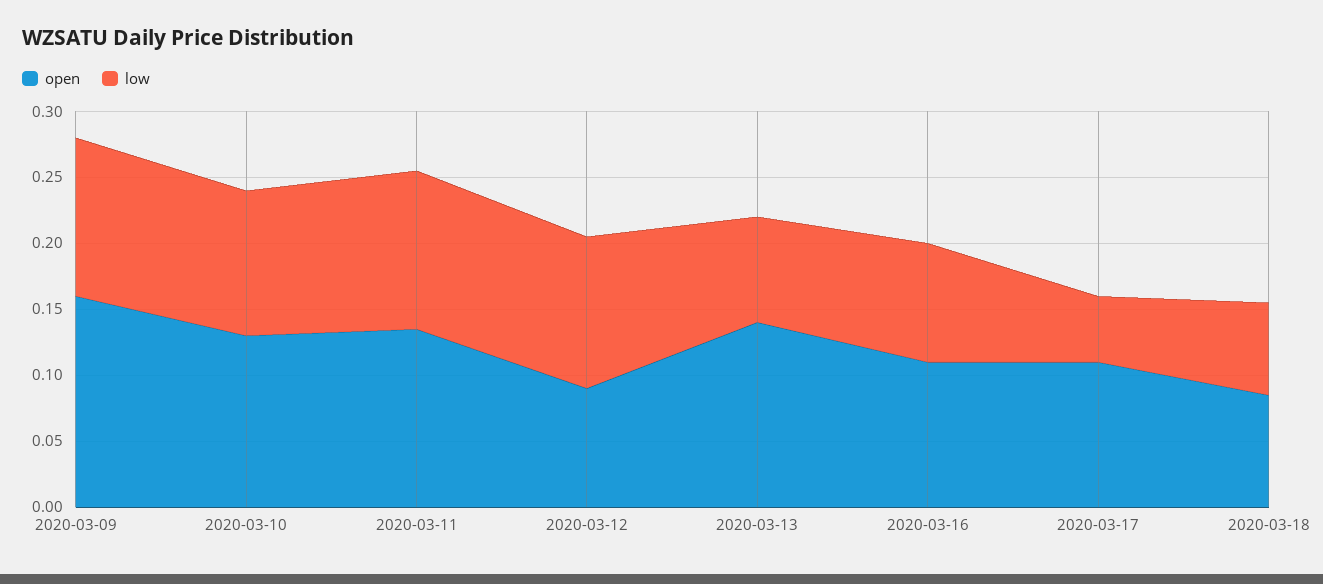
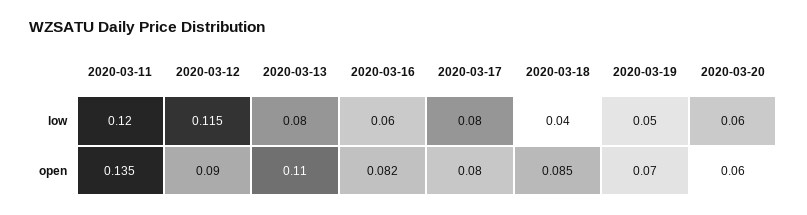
open, 2020-03-09: 0.16 -> none
low, 2020-03-09: 0.12 -> none
open, 2020-03-10: 0.13 -> none
low, 2020-03-10: 0.11 -> none
open, 2020-03-13: 0.14 -> 0.11
open, 2020-03-16: 0.11 -> 0.082
low, 2020-03-16: 0.09 -> 0.06
open, 2020-03-17: 0.11 -> 0.08
low, 2020-03-17: 0.05 -> 0.08
low, 2020-03-18: 0.07 -> 0.04
low, 2020-03-19: none -> 0.05
low, 2020-03-20: none -> 0.06
open, 2020-03-19: none -> 0.07
open, 2020-03-20: none -> 0.06

